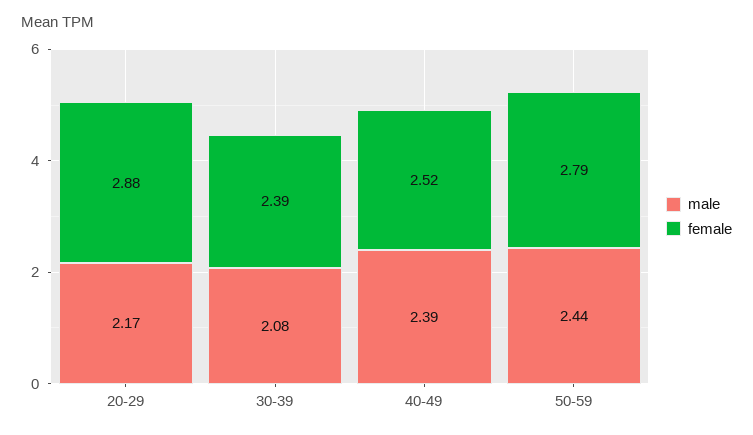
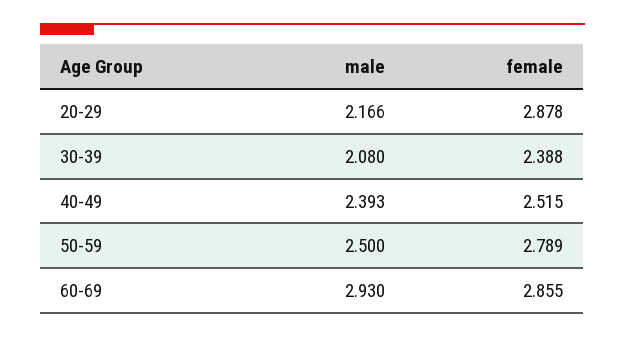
male, 50-59: 2.44 -> 2.5
male, 60-69: none -> 2.93
female, 60-69: none -> 2.855

